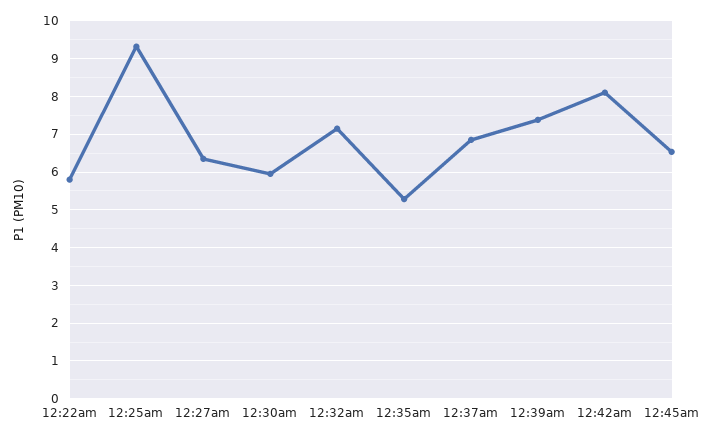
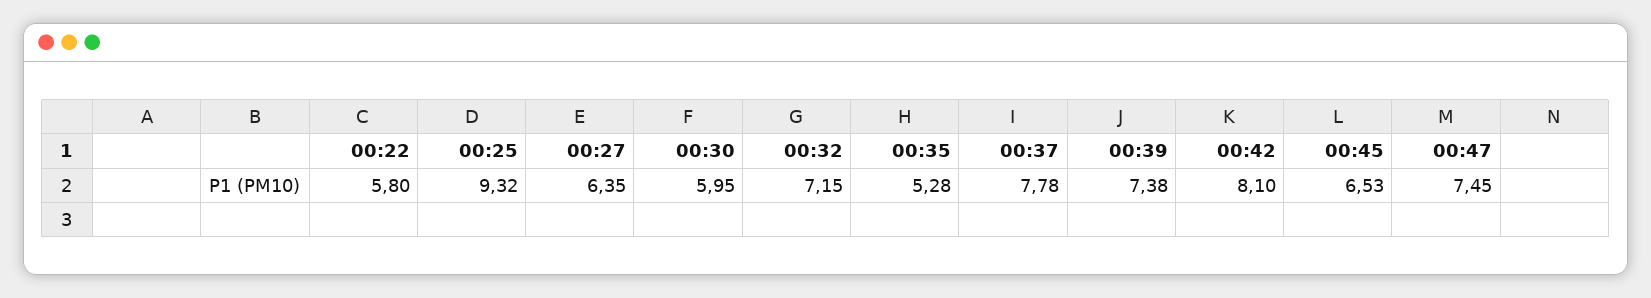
12:37am: 6.8 -> 7.78
00:47: none -> 7.45

